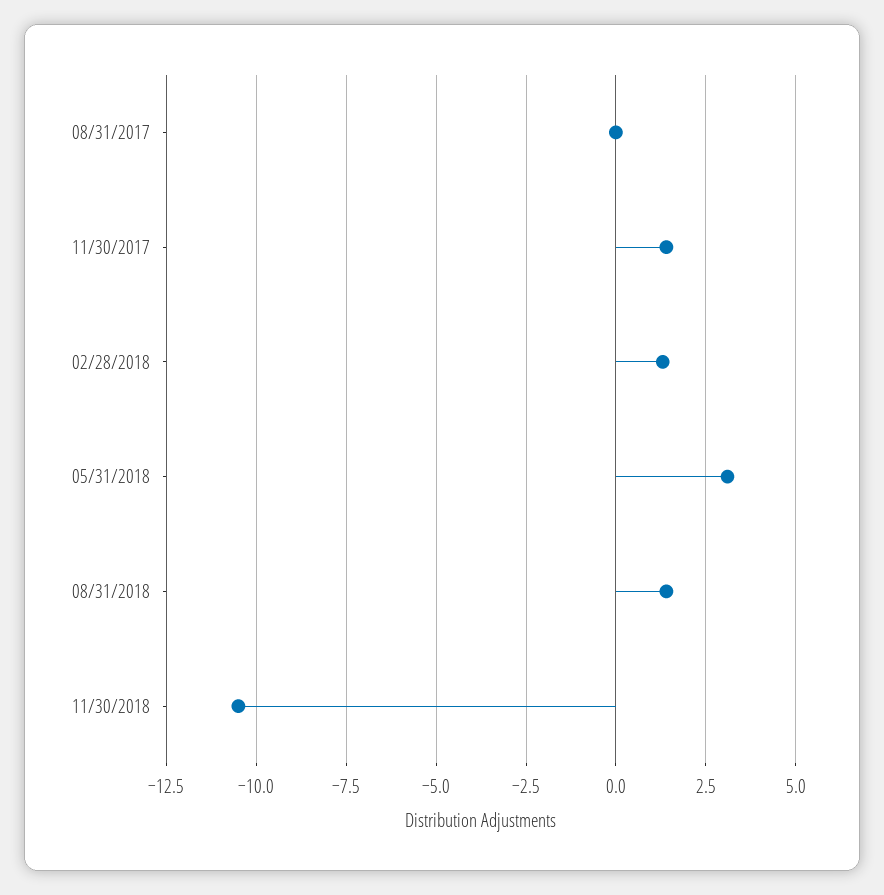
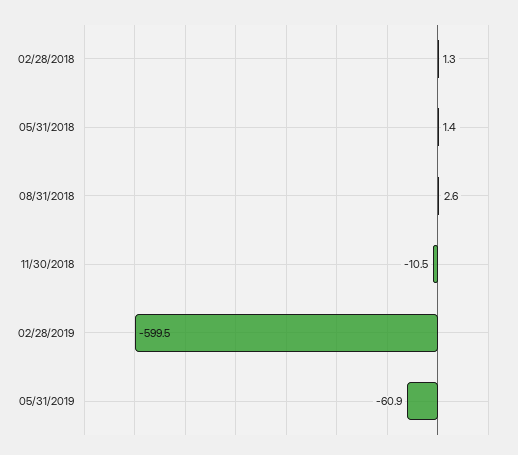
08/31/2017: 0 -> none
11/30/2017: 1.5 -> none
05/31/2018: 3 -> 1.4
08/31/2018: 1.5 -> 2.6
02/28/2019: none -> -599.5
05/31/2019: none -> -60.9

